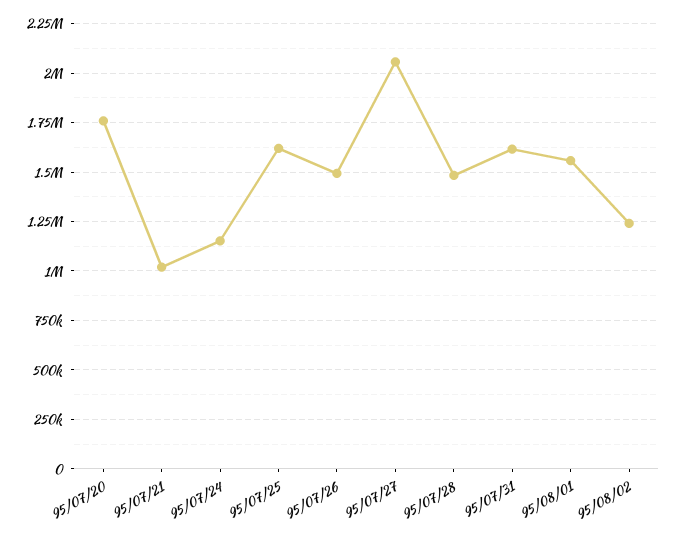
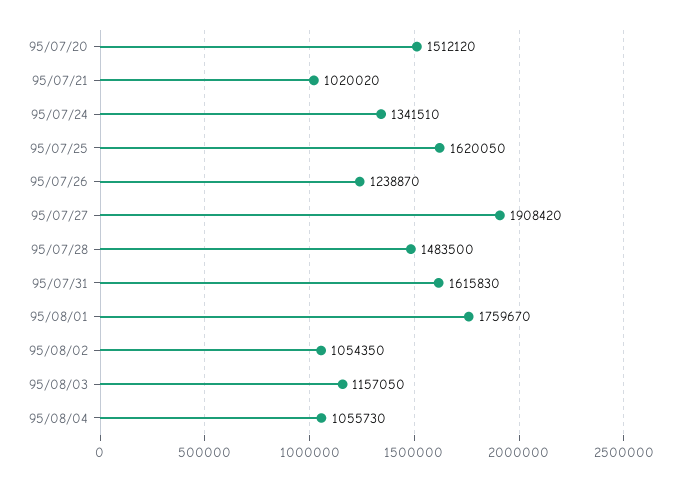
95/07/20: 1750000 -> 1512120
95/07/24: 1150000 -> 1341510
95/07/26: 1500000 -> 1238870
95/07/27: 2050000 -> 1908420
95/08/01: 1550000 -> 1759670
95/08/02: 1250000 -> 1054350
95/08/03: none -> 1157050
95/08/04: none -> 1055730

